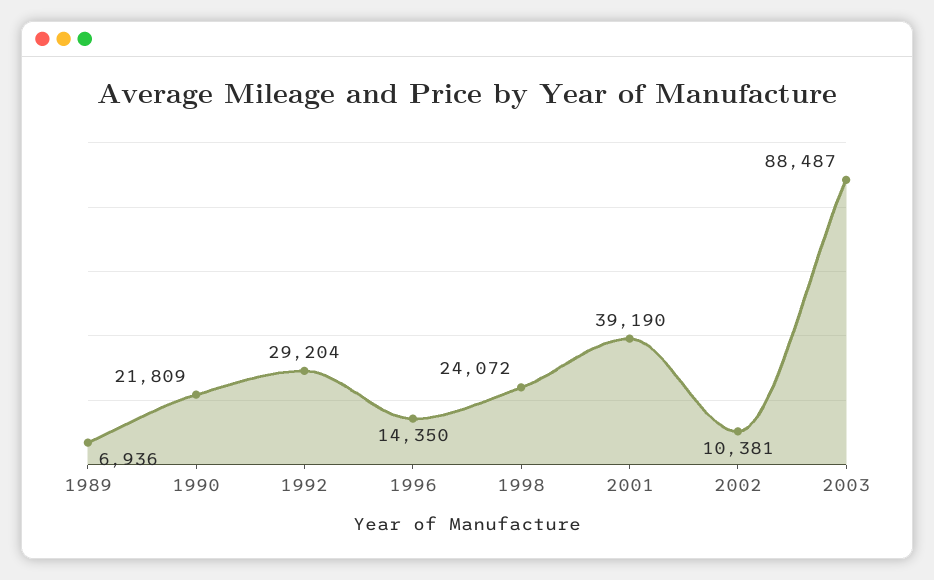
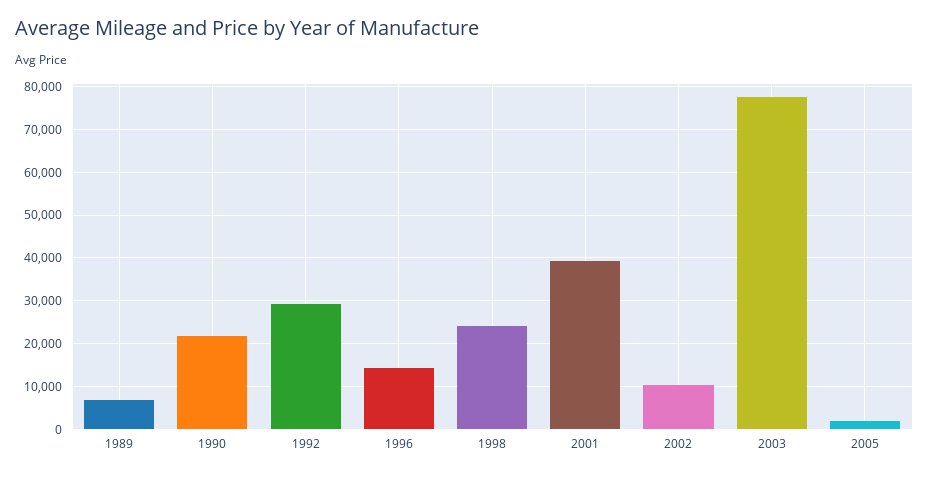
2003: 88487 -> 78000
2005: none -> 2000

